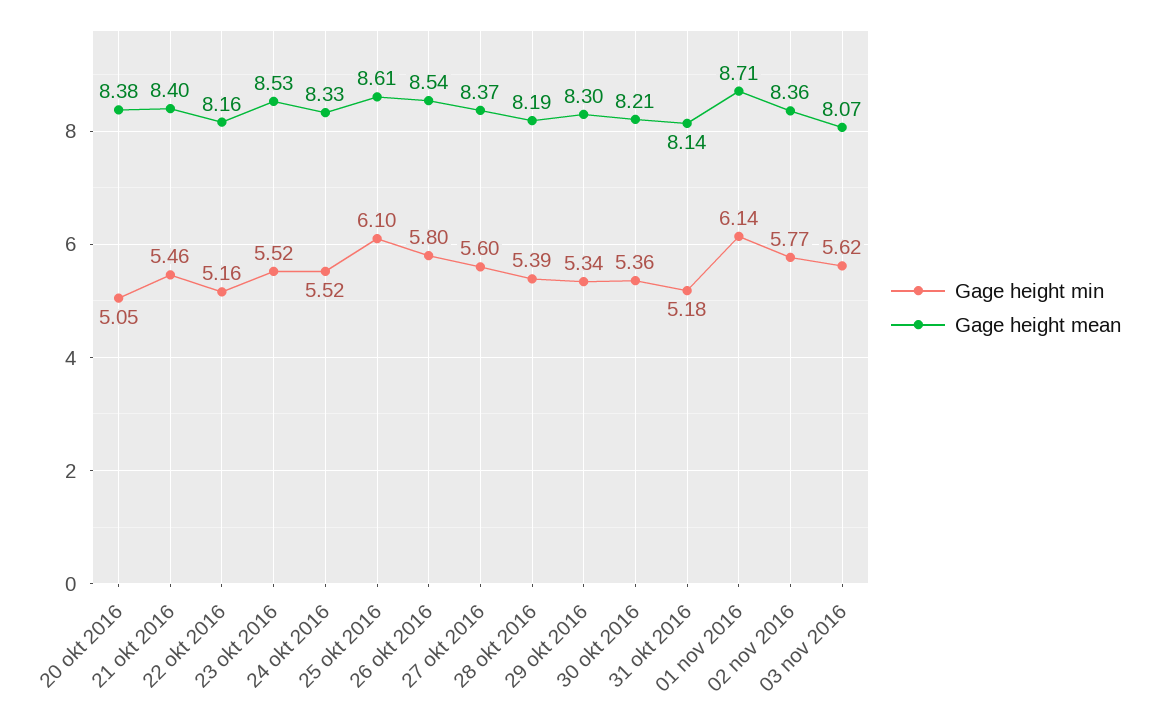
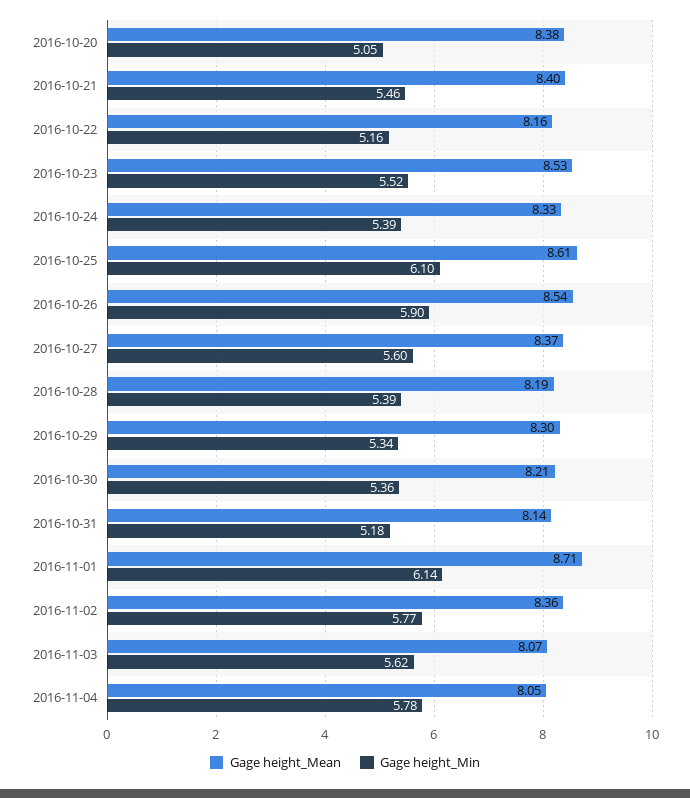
Gage height min, 24 okt 2016: 5.52 -> 5.39
Gage height min, 26 okt 2016: 5.8 -> 5.9
Gage height mean, 2016-11-04: none -> 8.05
Gage height min, 2016-11-04: none -> 5.78

